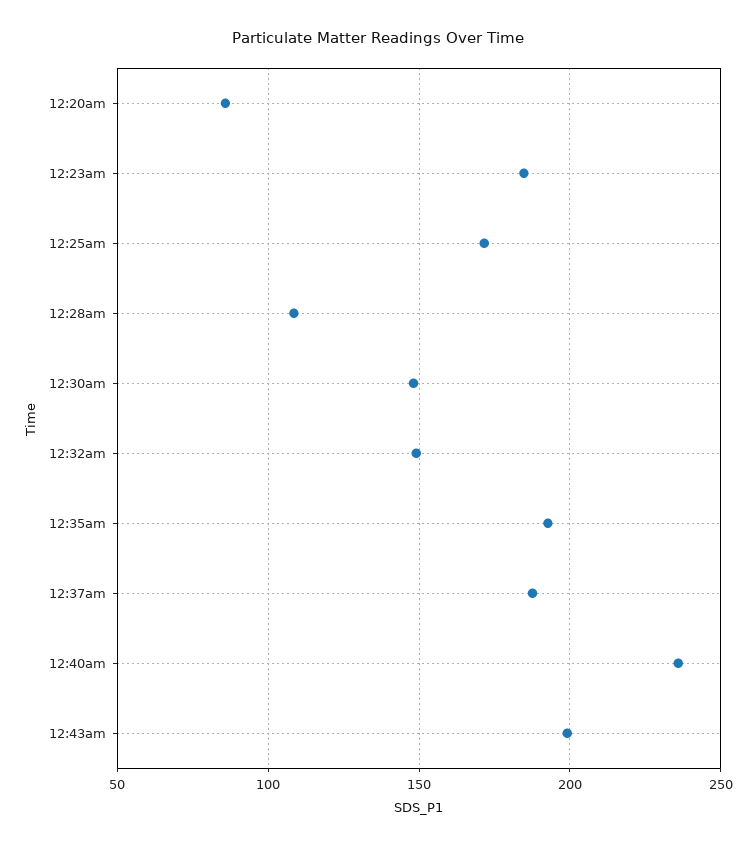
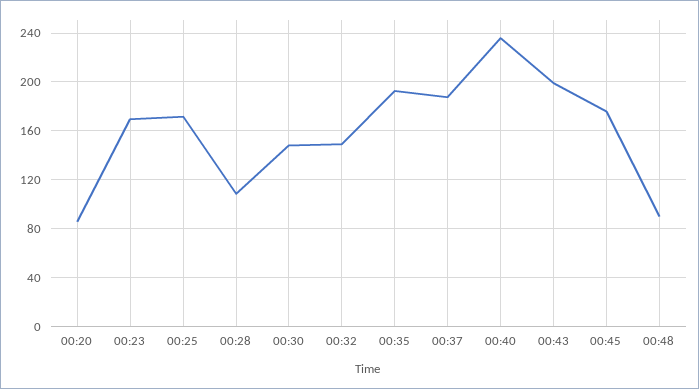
12:23am: 185 -> 170
00:45: none -> 175
00:48: none -> 90

